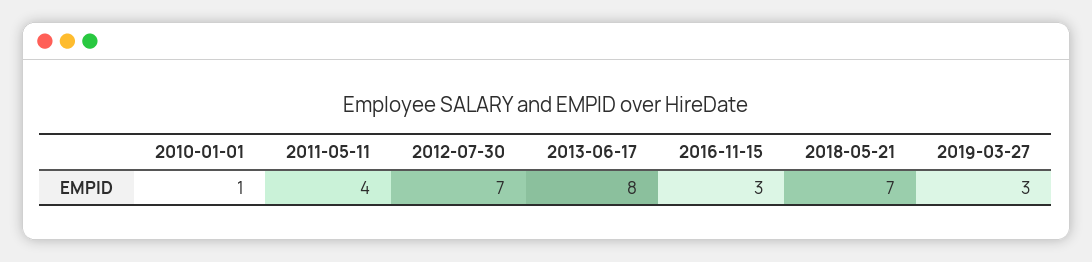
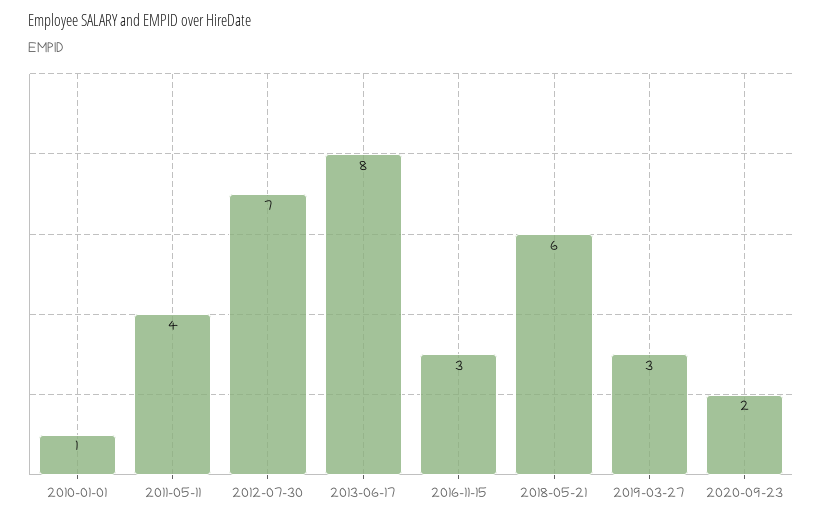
2018-05-21: 7 -> 6
2020-09-23: none -> 2

